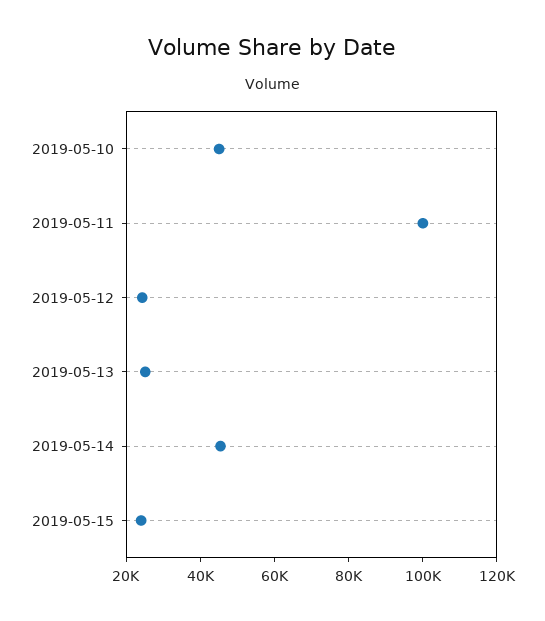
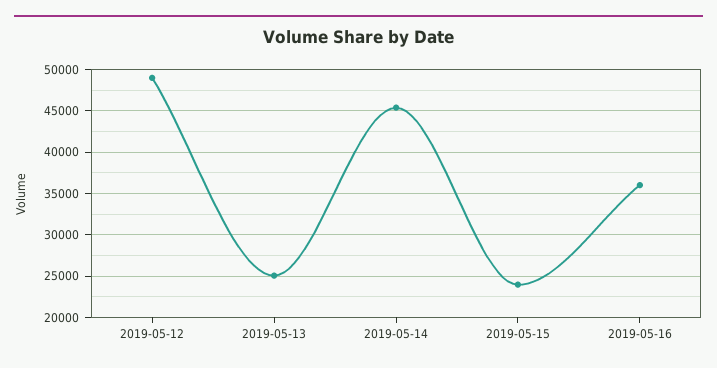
2019-05-10: 45000 -> none
2019-05-11: 100000 -> none
2019-05-12: 25000 -> 49000
2019-05-16: none -> 36000

